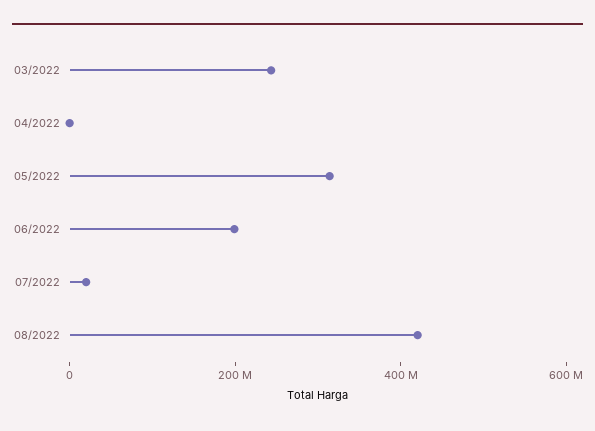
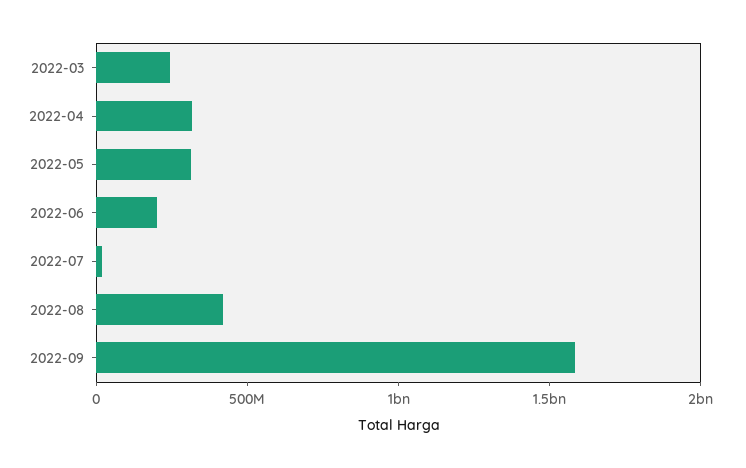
04/2022: 0 -> 300000000
2022-09: none -> 1600000000

